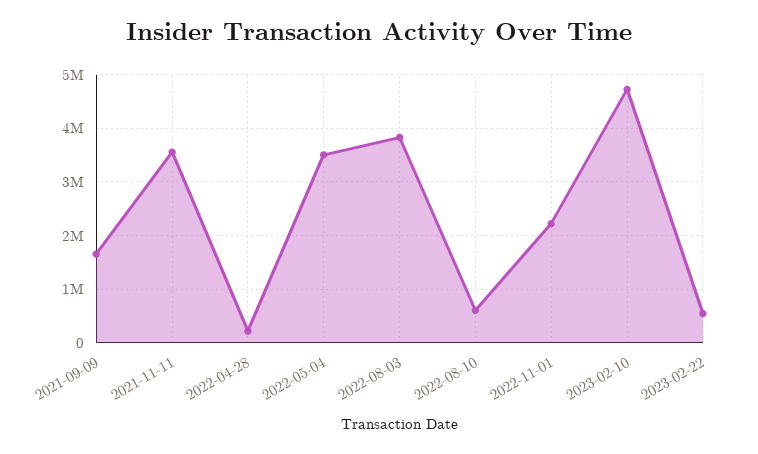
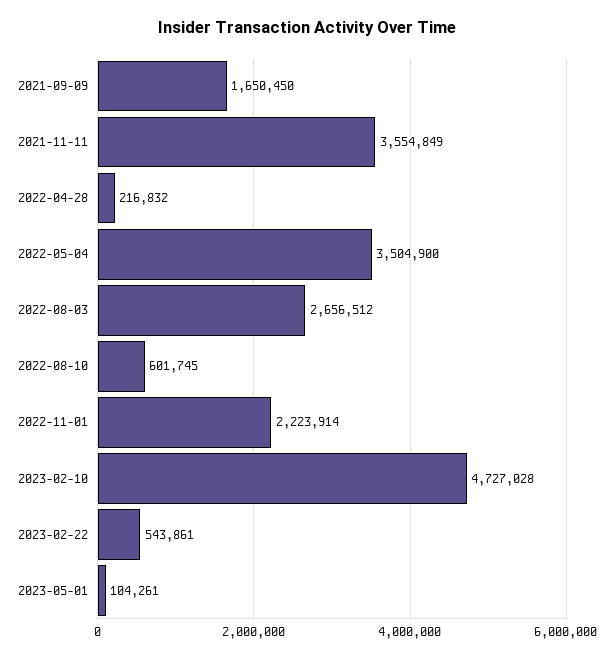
2022-08-03: 3800000 -> 2656512
2023-05-01: none -> 104261

